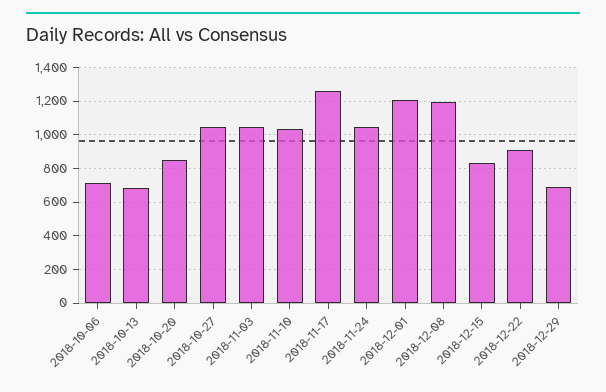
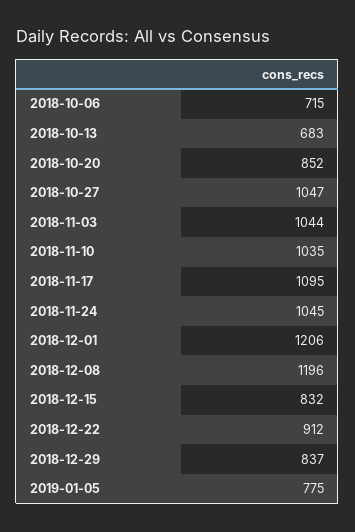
2018-11-17: 1250 -> 1095
2018-12-29: 700 -> 837
2019-01-05: none -> 775

